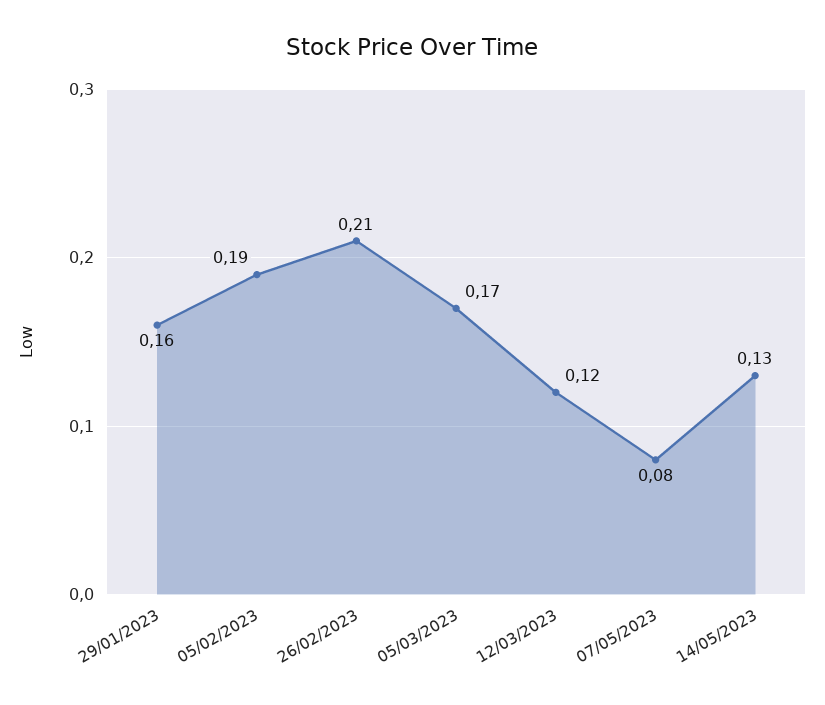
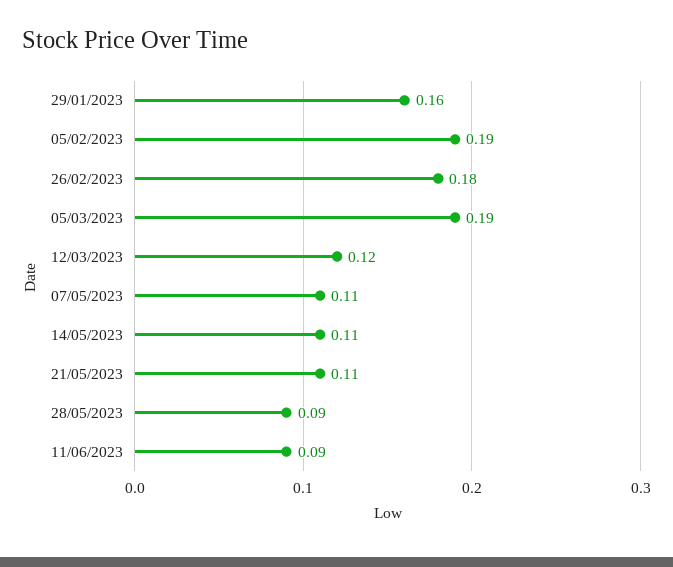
26/02/2023: 0.21 -> 0.18
05/03/2023: 0.17 -> 0.19
07/05/2023: 0.08 -> 0.11
14/05/2023: 0.13 -> 0.11
21/05/2023: none -> 0.11
28/05/2023: none -> 0.09
11/06/2023: none -> 0.09

